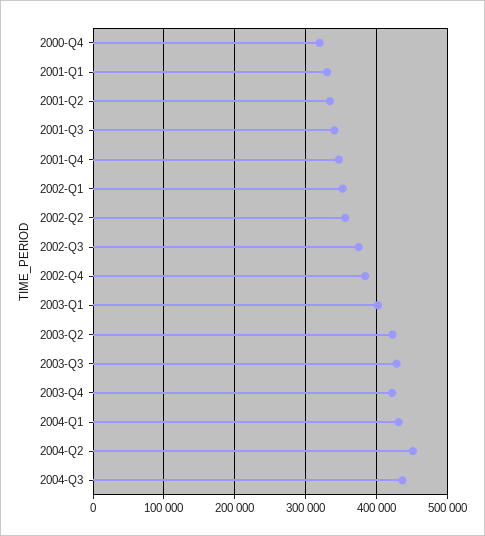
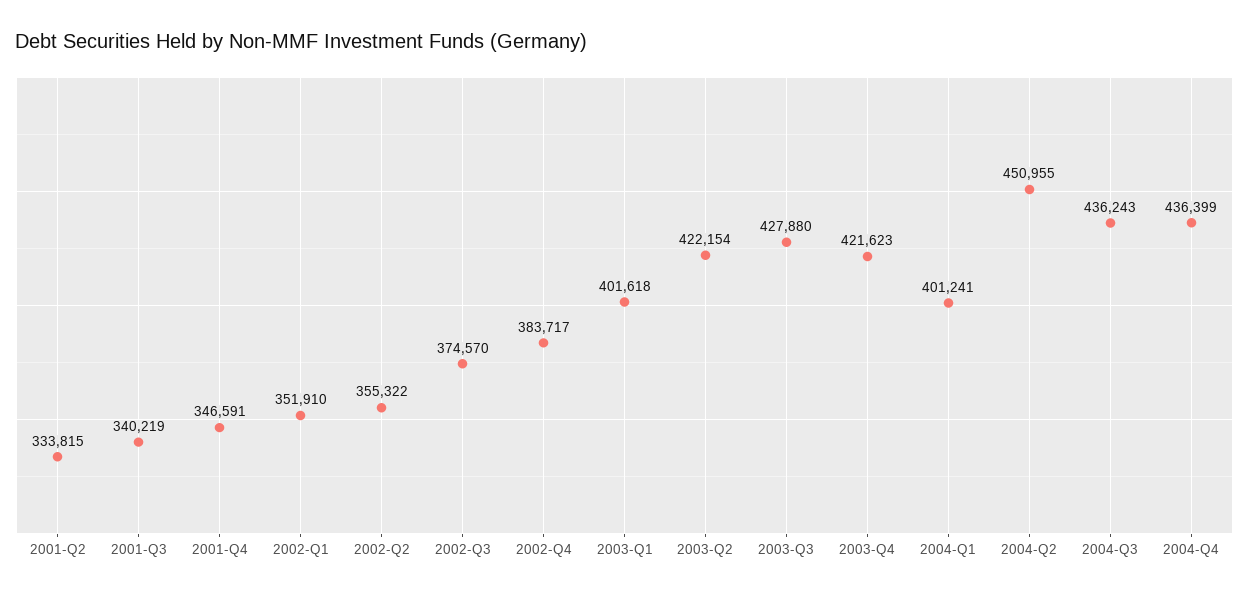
2000-Q4: 320000 -> none
2001-Q1: 330000 -> none
2004-Q1: 430000 -> 401241
2004-Q4: none -> 436399

